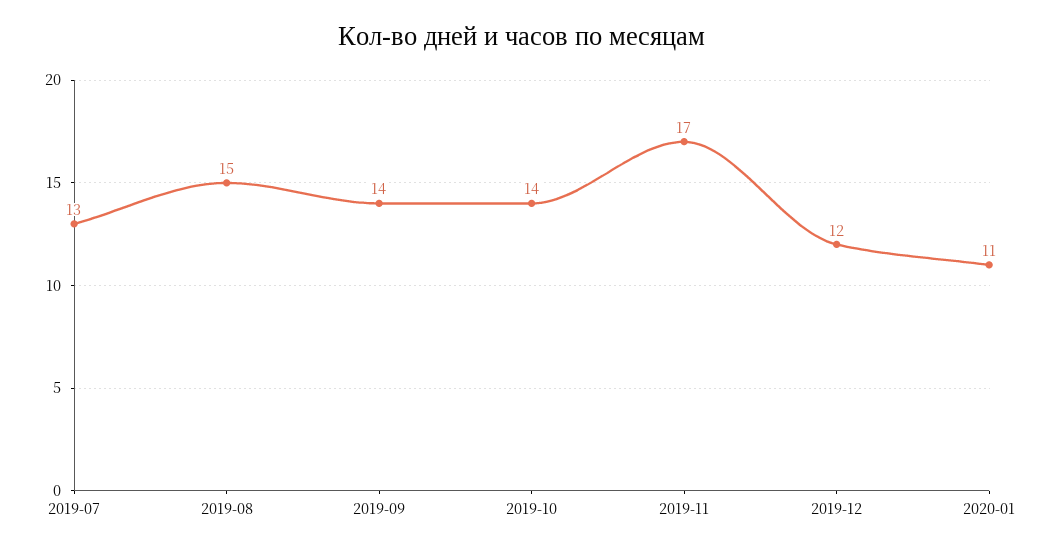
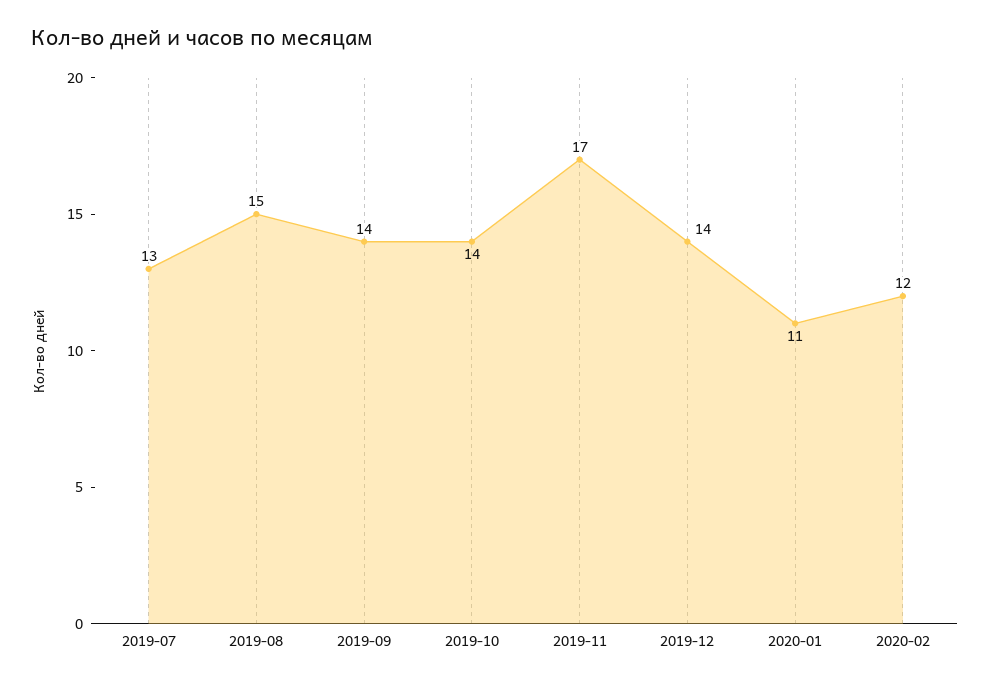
2019-12: 12 -> 14
2020-02: none -> 12

